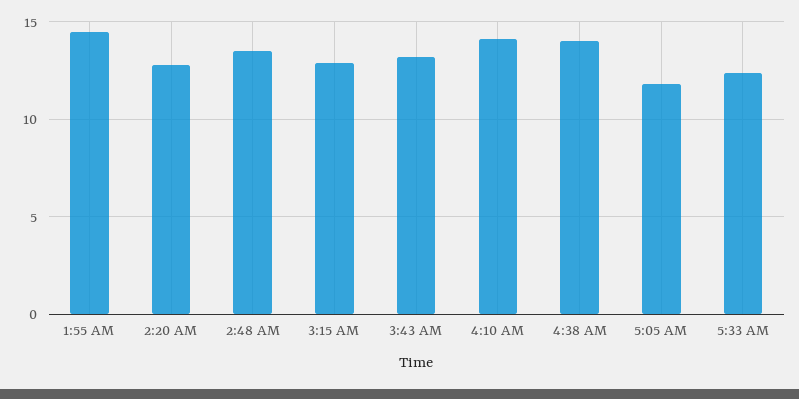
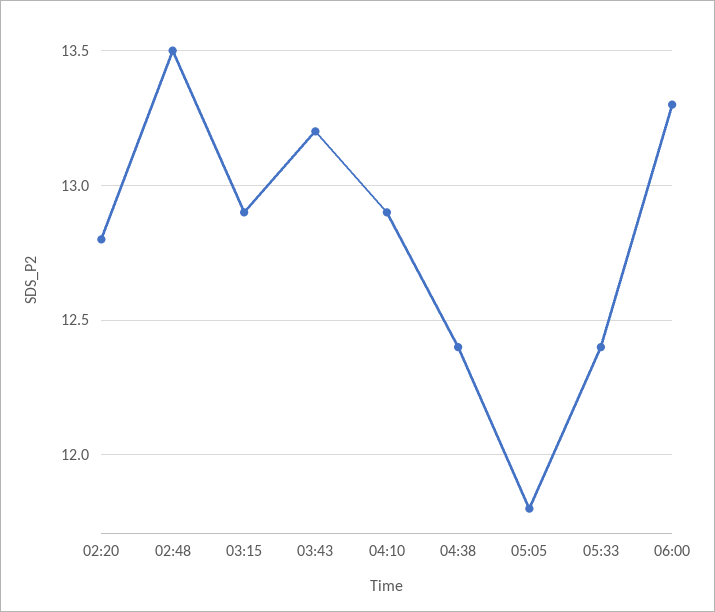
1:55 AM: 14.5 -> none
4:10 AM: 14 -> 12.9
4:38 AM: 14 -> 12.4
06:00: none -> 13.3

